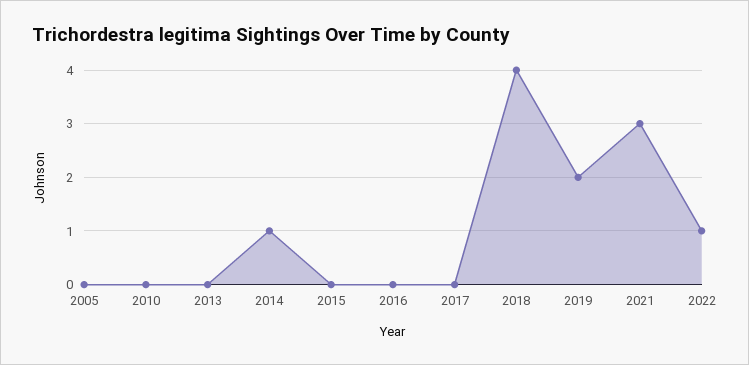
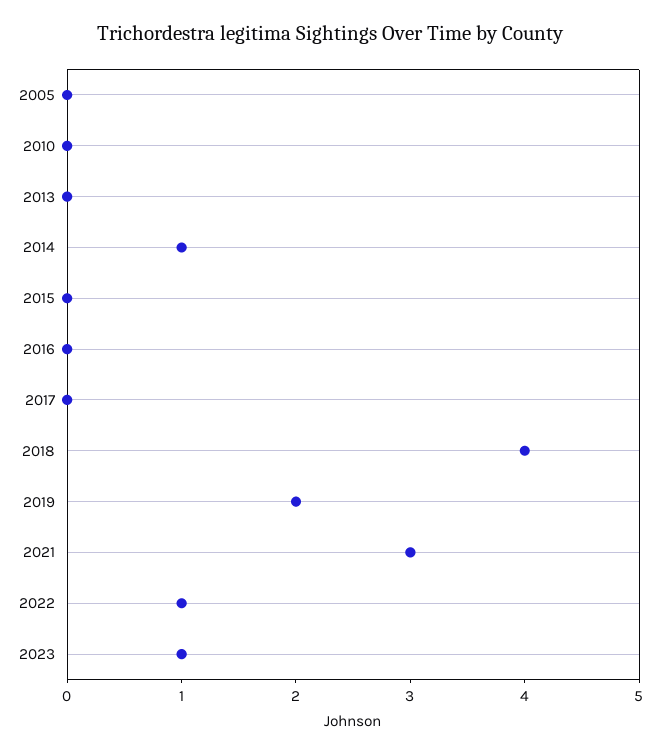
2023: none -> 1

